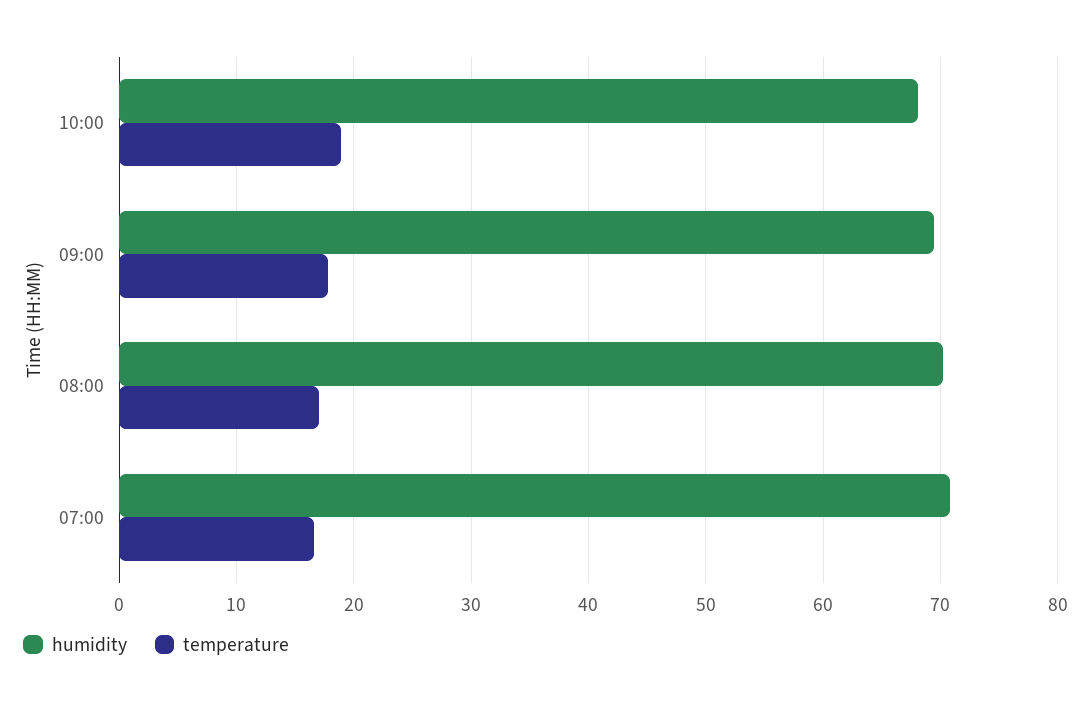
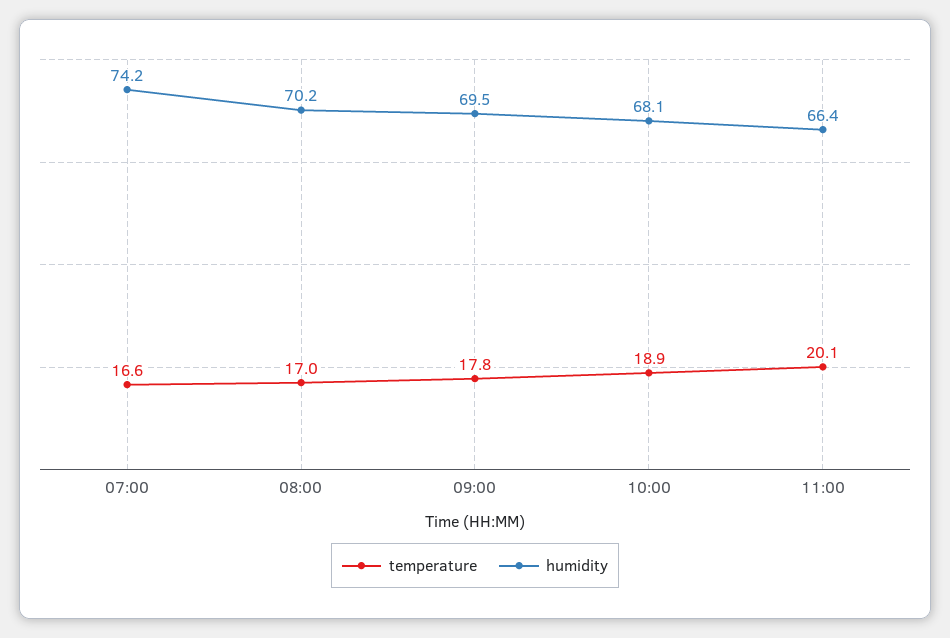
humidity, 07:00: 71 -> 74.2
temperature, 11:00: none -> 20.1
humidity, 11:00: none -> 66.4

